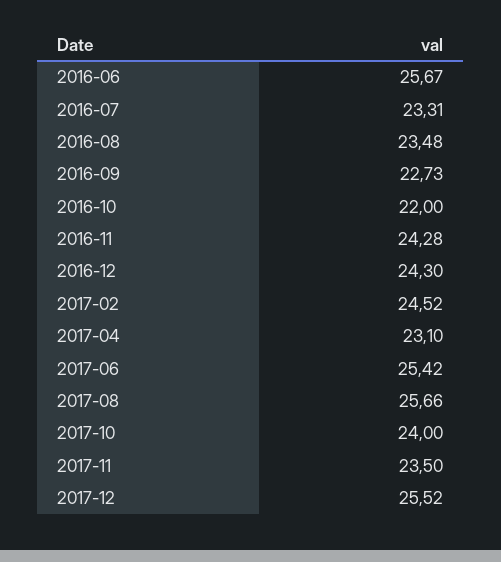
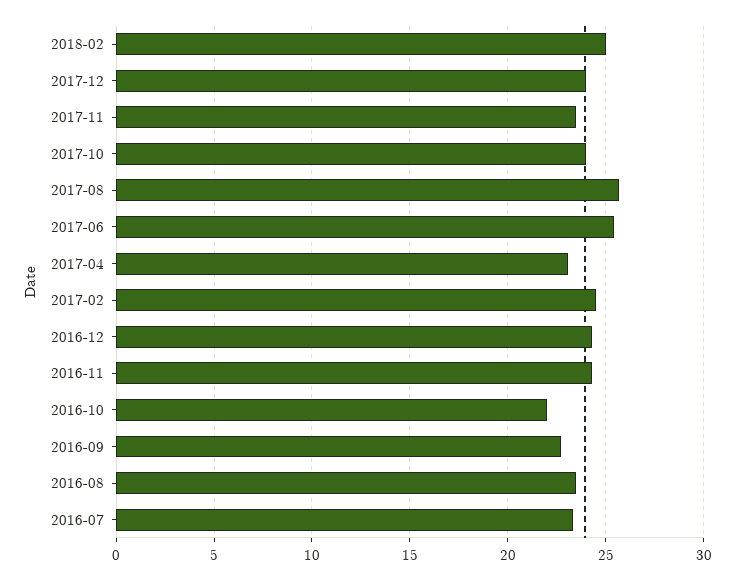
2016-06: 25.67 -> none
2017-12: 25.52 -> 24
2018-02: none -> 25

